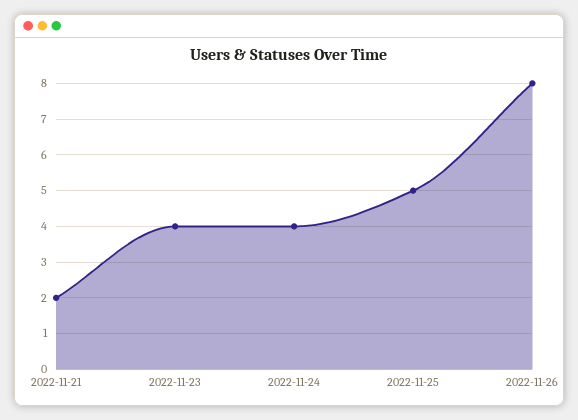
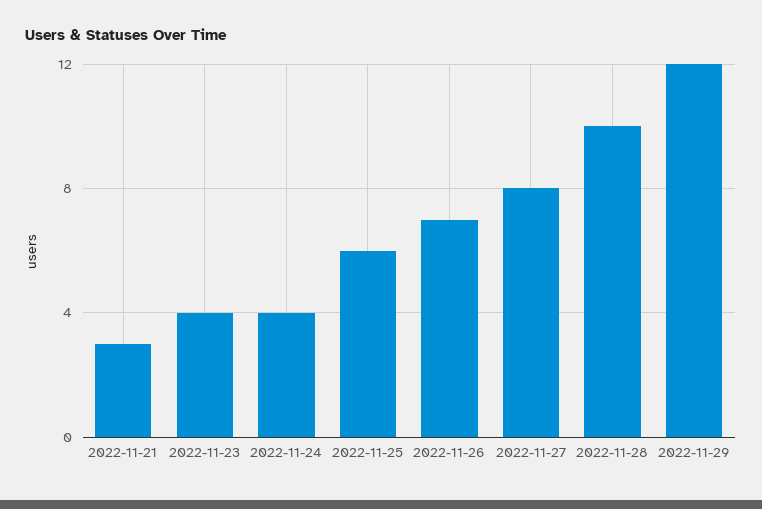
2022-11-21: 2 -> 3
2022-11-25: 5 -> 6
2022-11-26: 8 -> 7
2022-11-27: none -> 8
2022-11-28: none -> 10
2022-11-29: none -> 12

